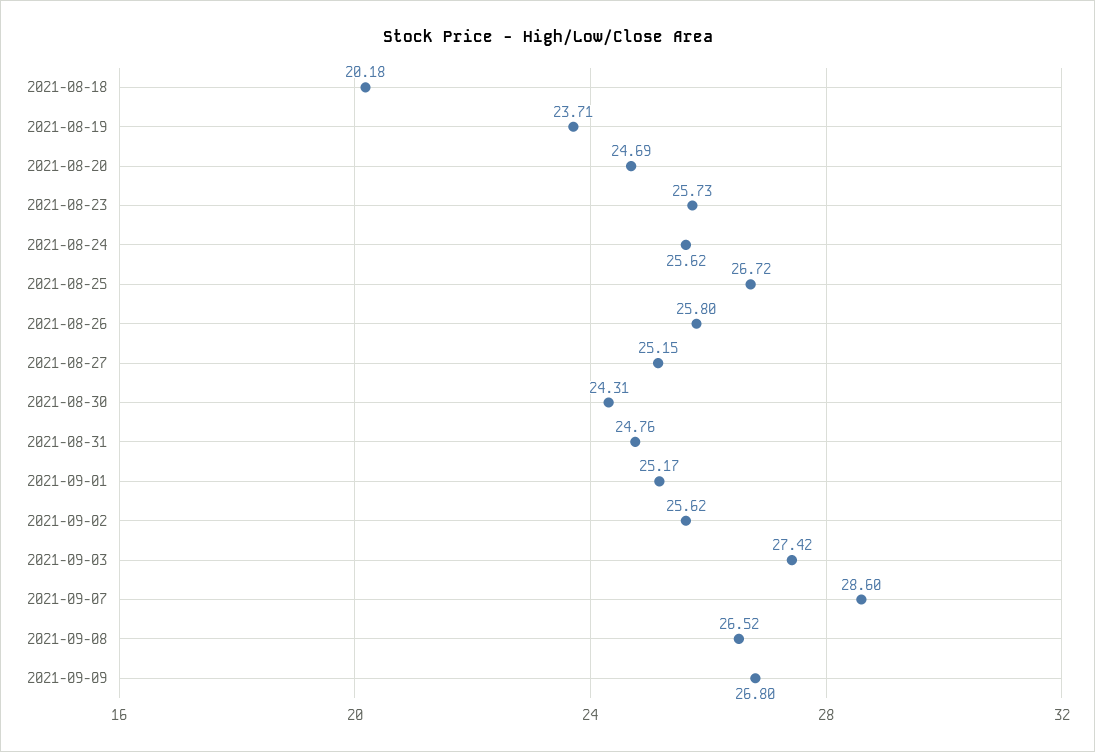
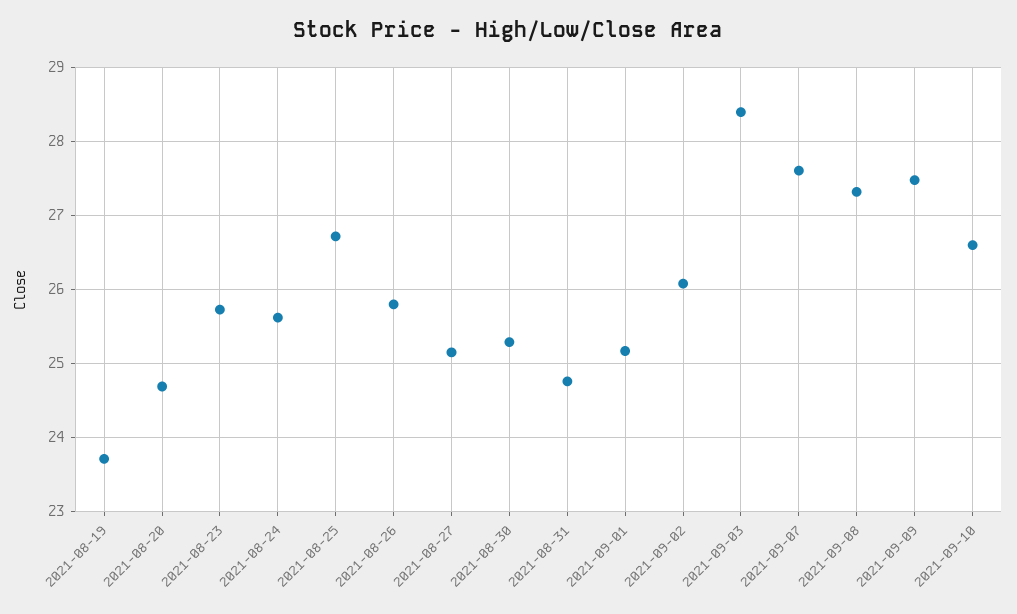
2021-08-18: 20.18 -> none
2021-08-30: 24.31 -> 25.3
2021-09-02: 25.62 -> 26.1
2021-09-03: 27.42 -> 28.4
2021-09-07: 28.6 -> 27.6
2021-09-08: 26.52 -> 27.3
2021-09-09: 26.8 -> 27.5
2021-09-10: none -> 26.6

